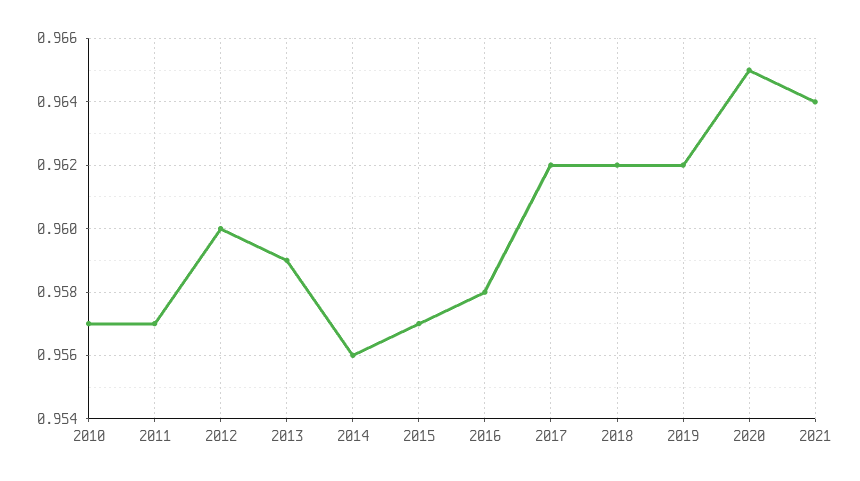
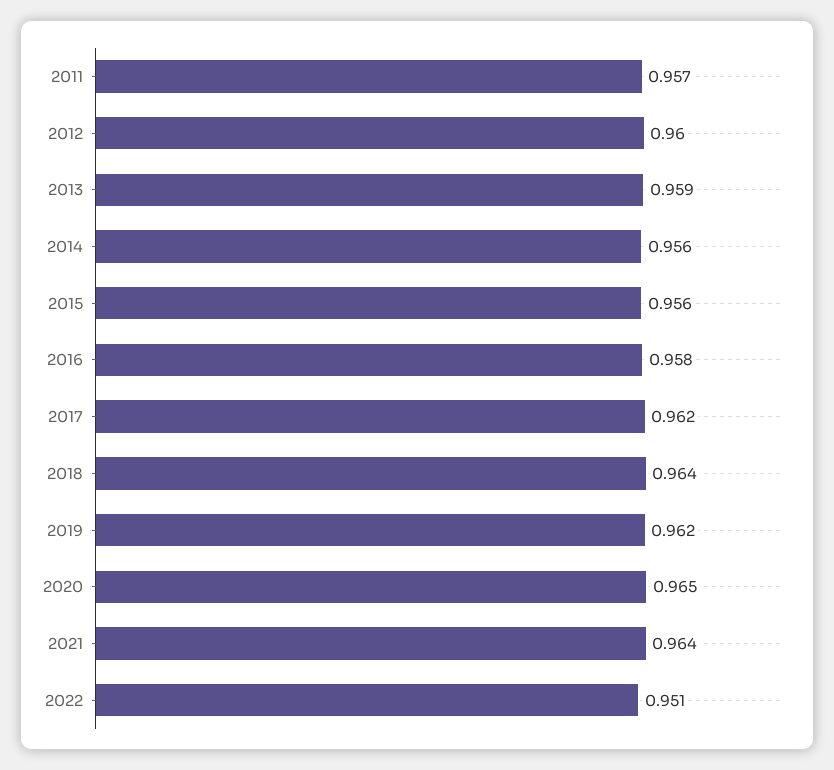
2010: 0.957 -> none
2015: 0.957 -> 0.956
2018: 0.962 -> 0.964
2022: none -> 0.951

